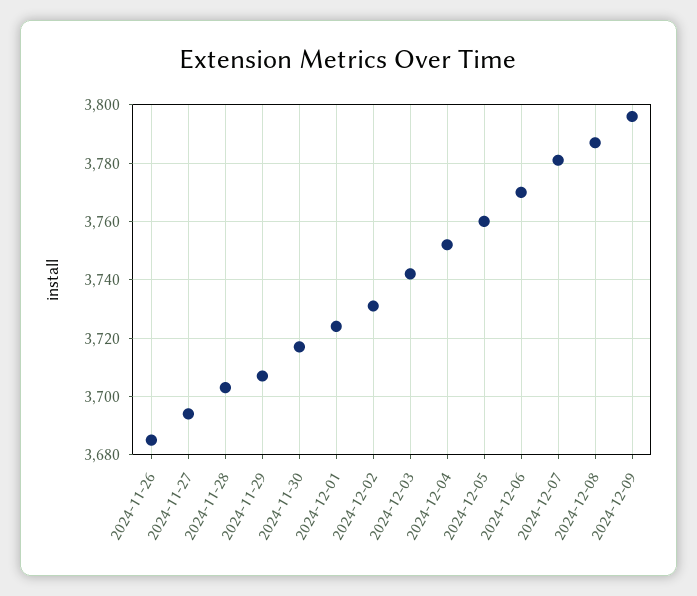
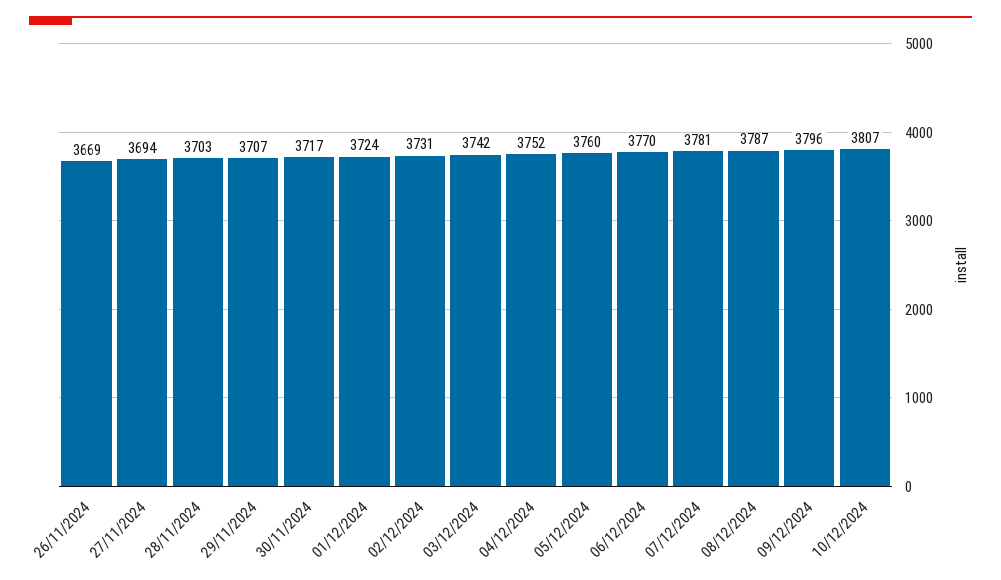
2024-11-26: 3685 -> 3669
10/12/2024: none -> 3807

